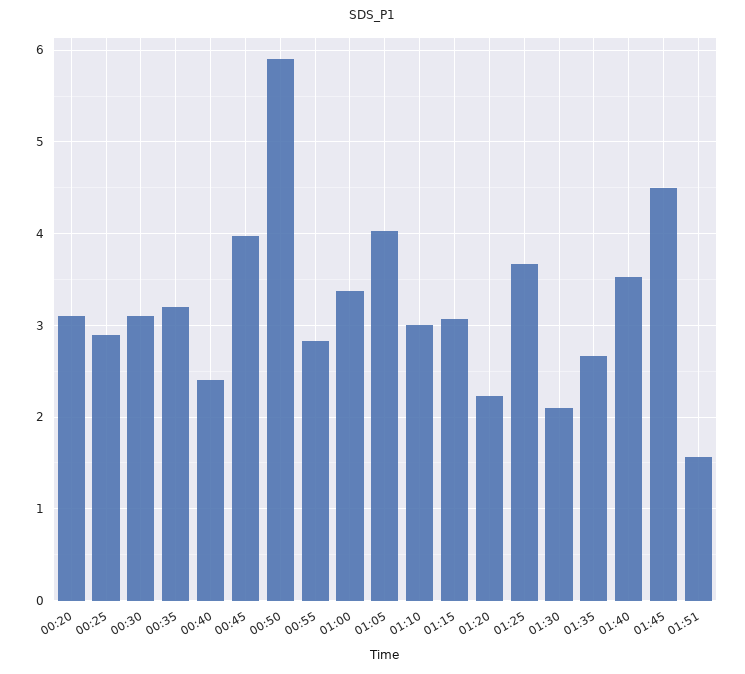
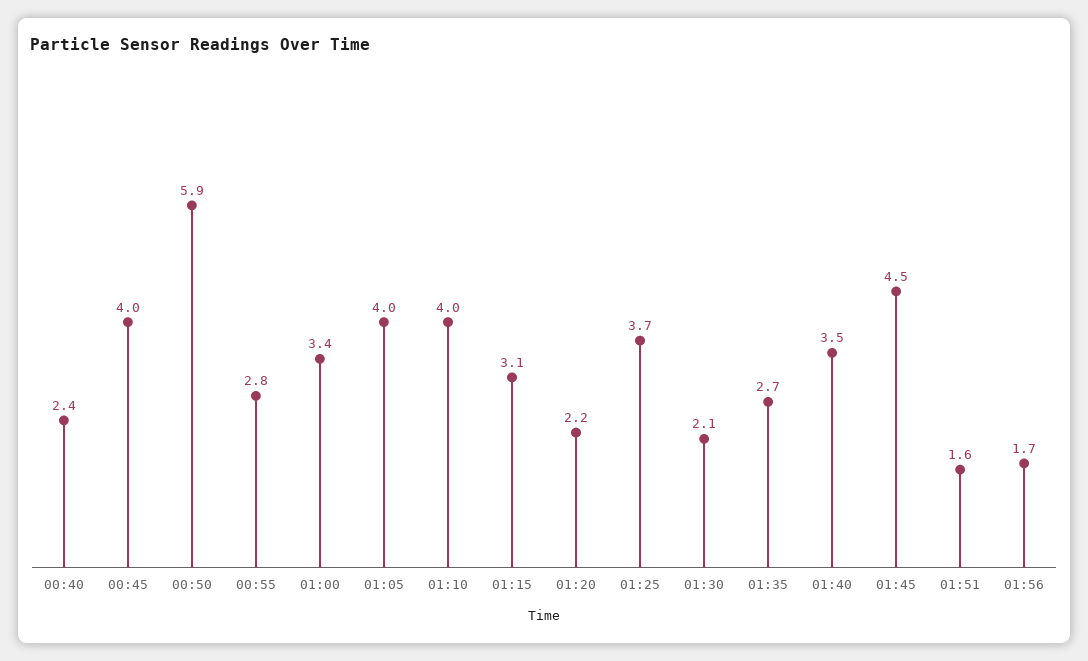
00:20: 3.1 -> none
00:25: 2.9 -> none
00:30: 3.1 -> none
00:35: 3.2 -> none
01:10: 3 -> 4
01:56: none -> 1.7

